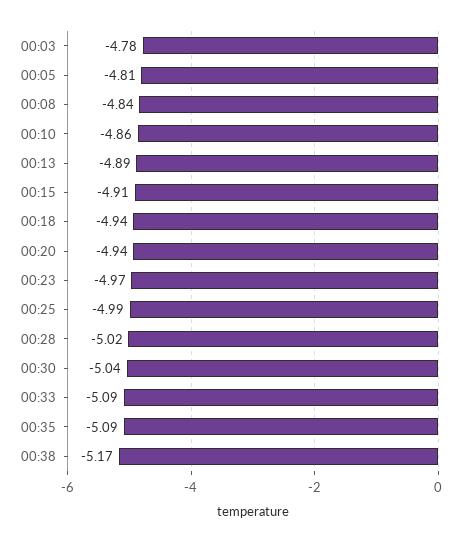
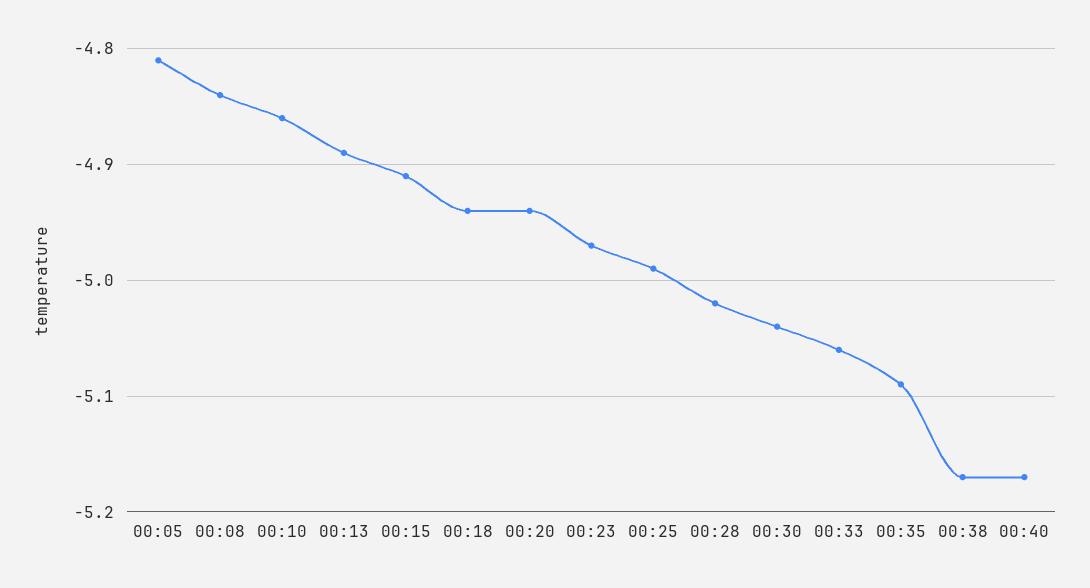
00:03: -4.78 -> none
00:33: -5.09 -> -5.06
00:40: none -> -5.17

